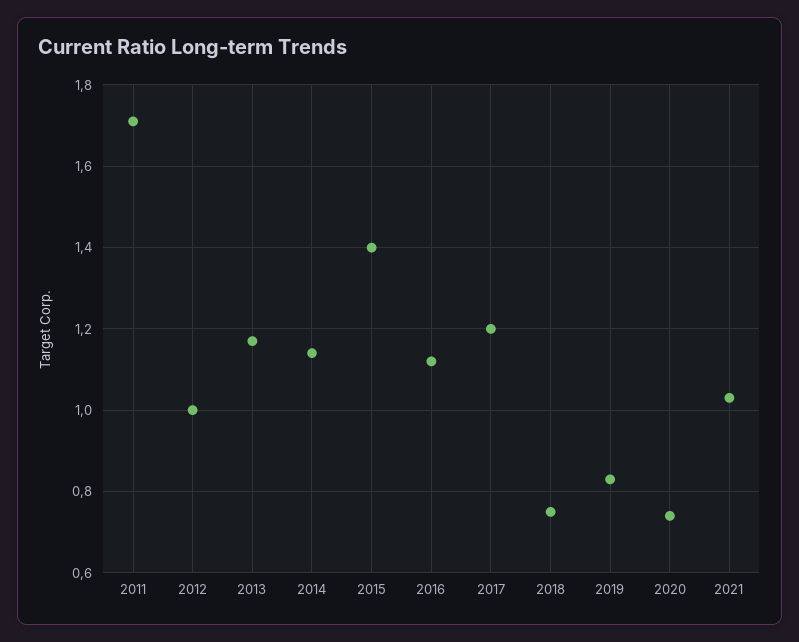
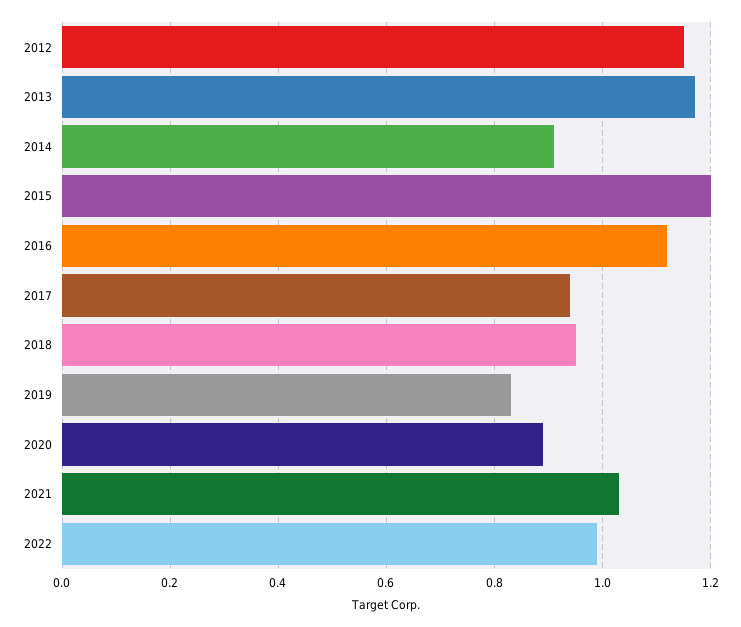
2011: 1.7 -> none
2012: 1 -> 1.15
2014: 1.15 -> 0.9
2015: 1.4 -> 1.2
2017: 1.2 -> 0.95
2018: 0.75 -> 0.95
2020: 0.75 -> 0.9
2022: none -> 1

